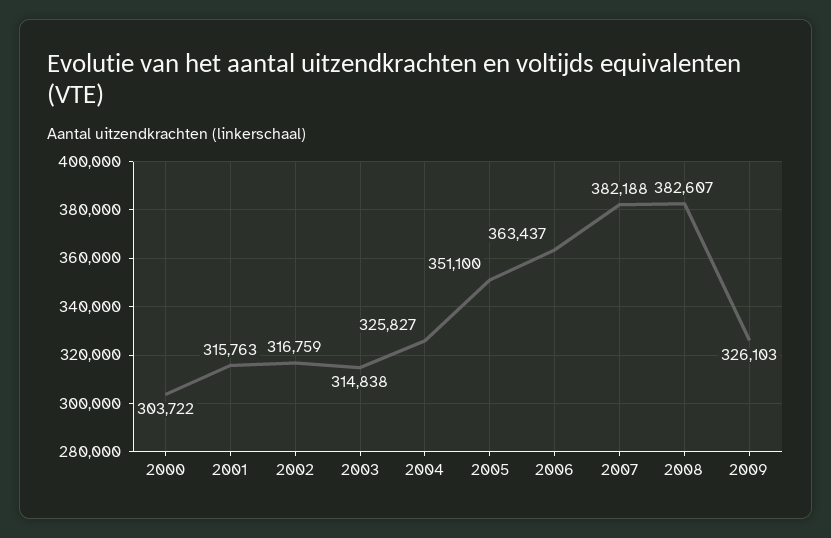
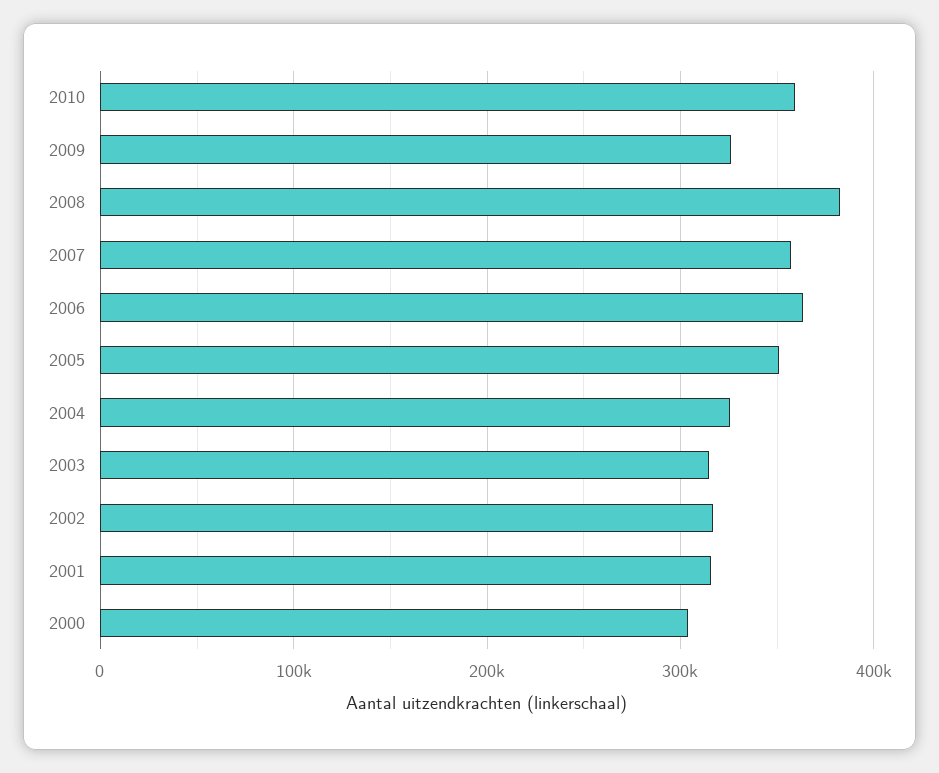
2007: 382188 -> 360000
2010: none -> 360000

